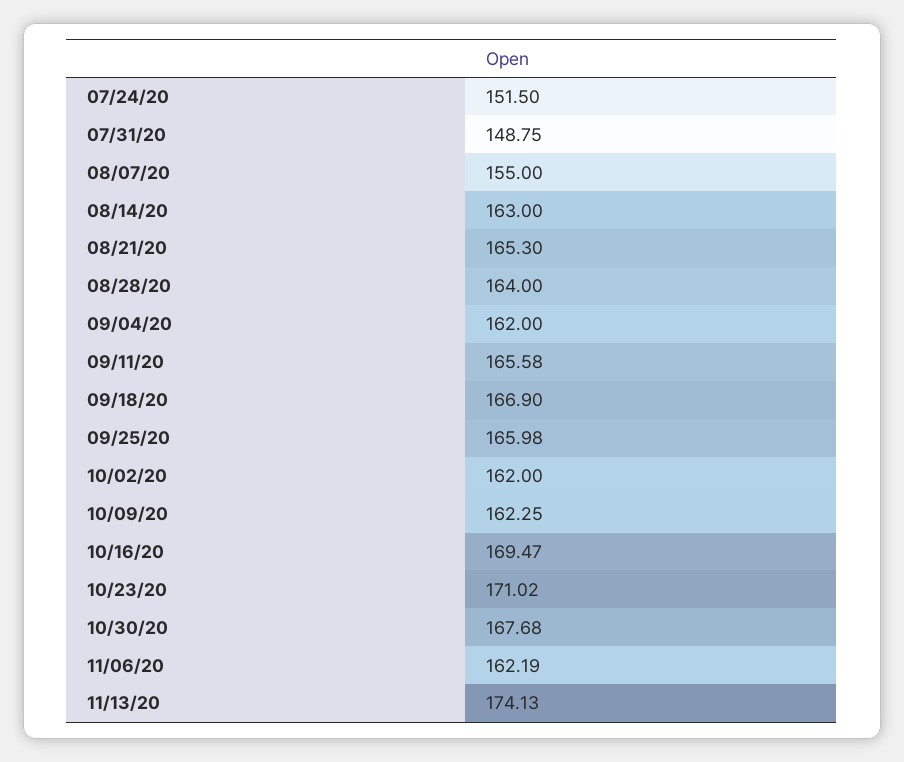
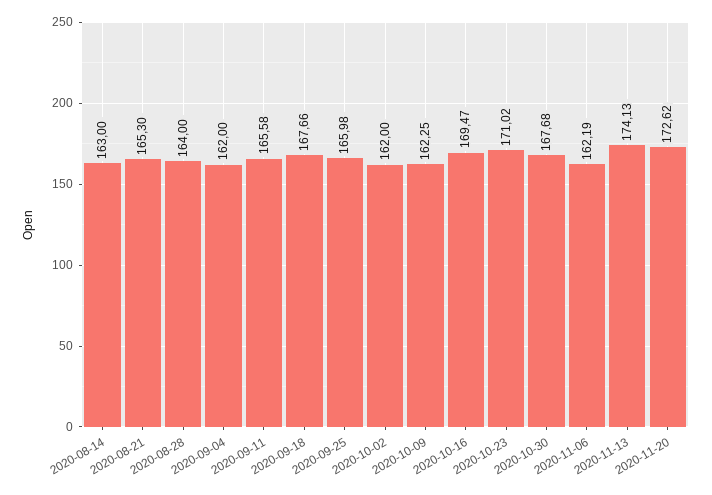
07/24/20: 151.5 -> none
07/31/20: 148.75 -> none
08/07/20: 155 -> none
09/18/20: 166.9 -> 167.66
2020-11-20: none -> 172.62

